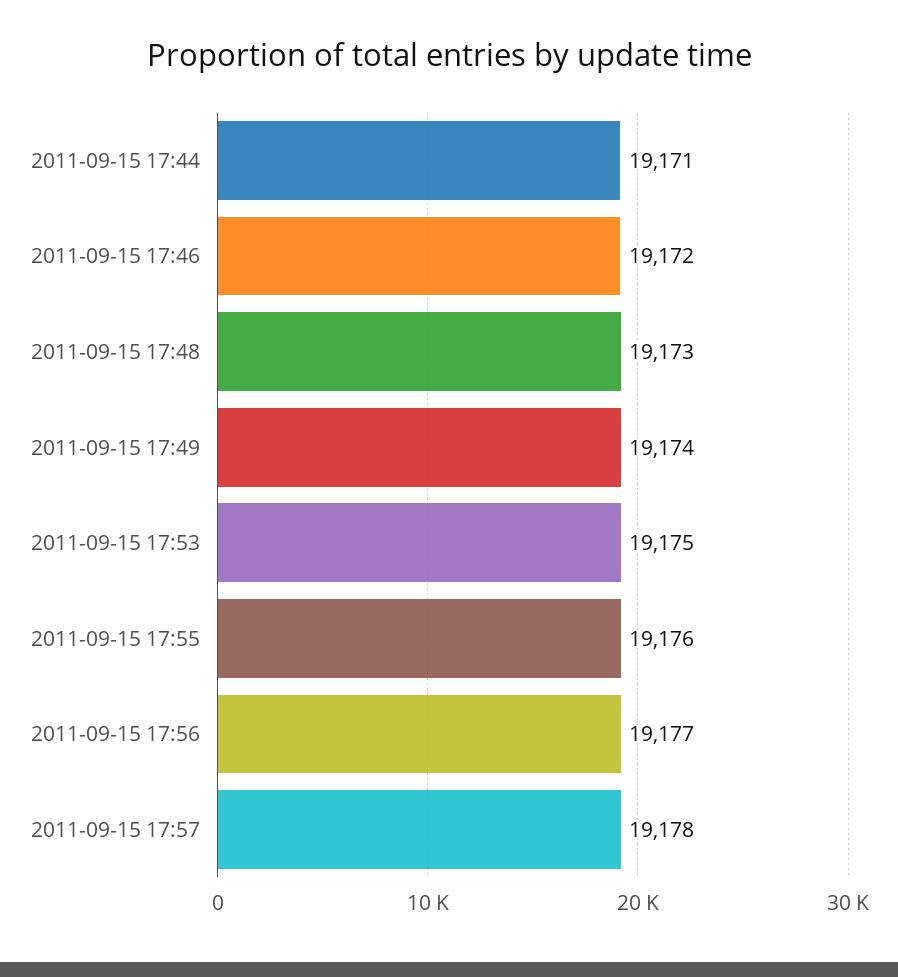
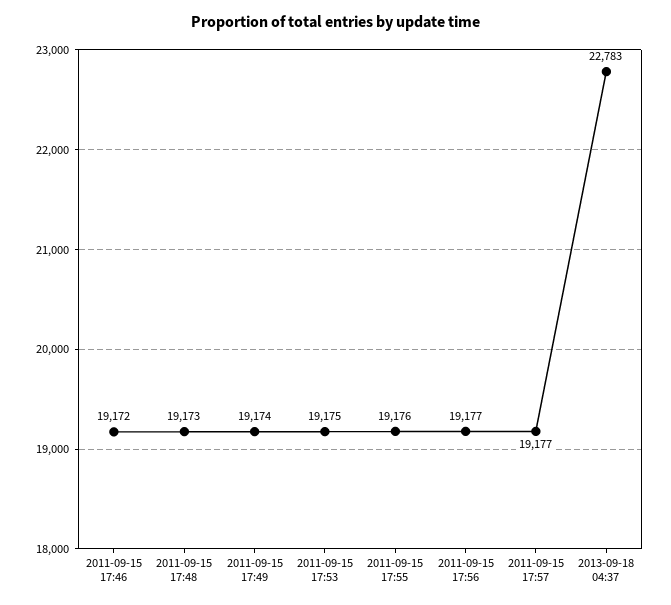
2011-09-15 17:44: 19171 -> none
2011-09-15 17:57: 19178 -> 19177
2013-09-18 04:37: none -> 22783

